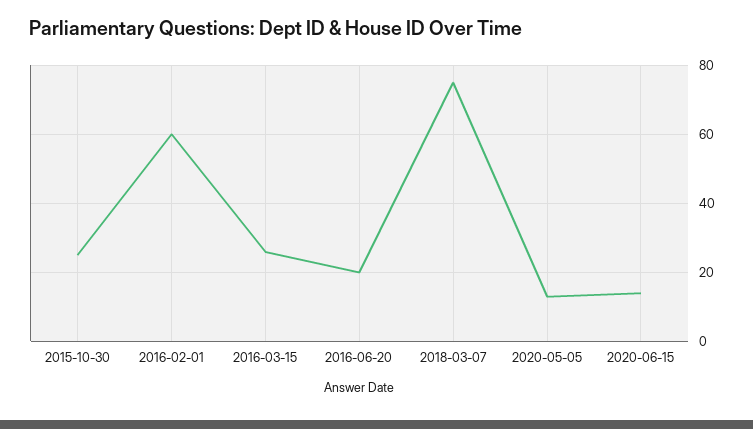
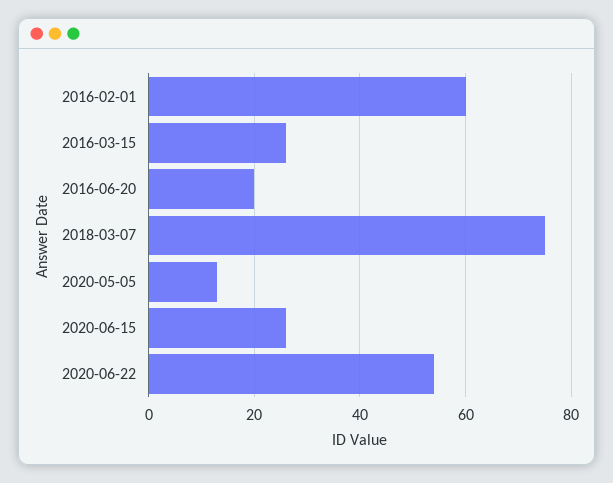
2015-10-30: 25 -> none
2020-06-15: 15 -> 25
2020-06-22: none -> 55

